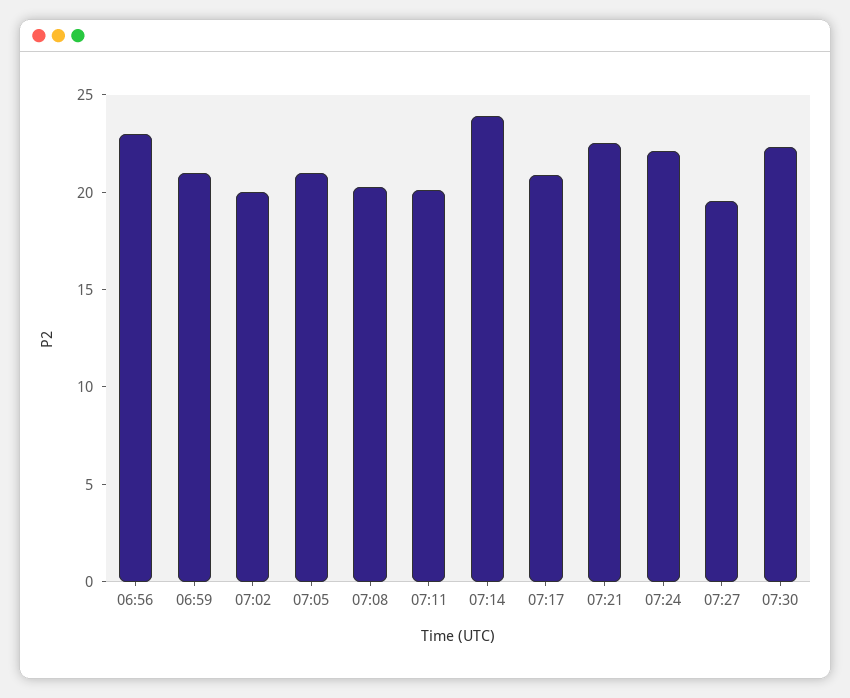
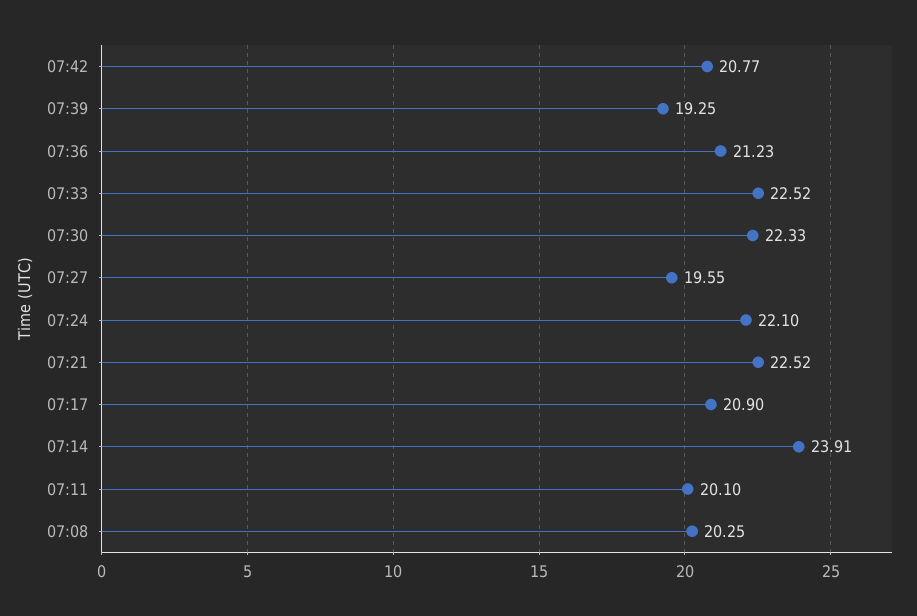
06:56: 23 -> none
06:59: 21 -> none
07:02: 20 -> none
07:05: 21 -> none
07:42: none -> 20.77
07:39: none -> 19.25
07:36: none -> 21.23
07:33: none -> 22.52

